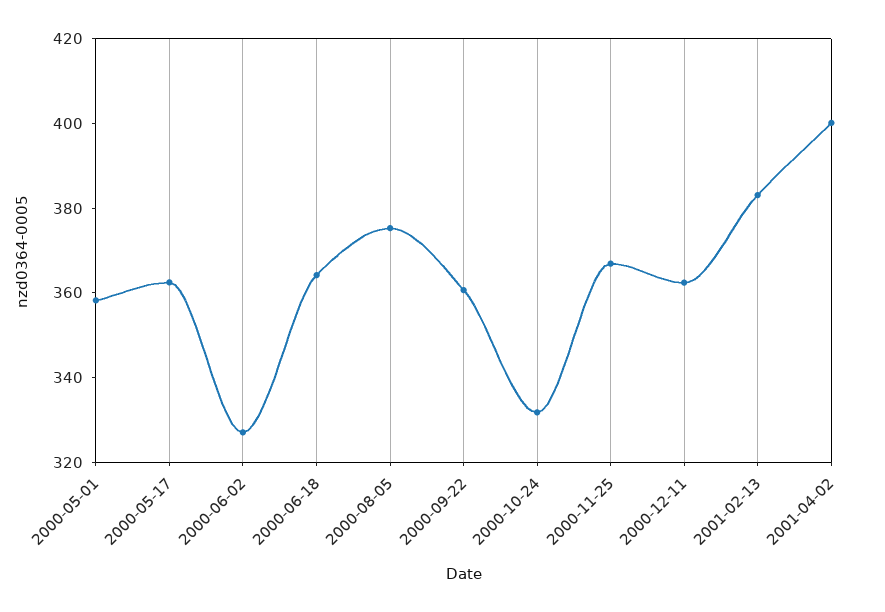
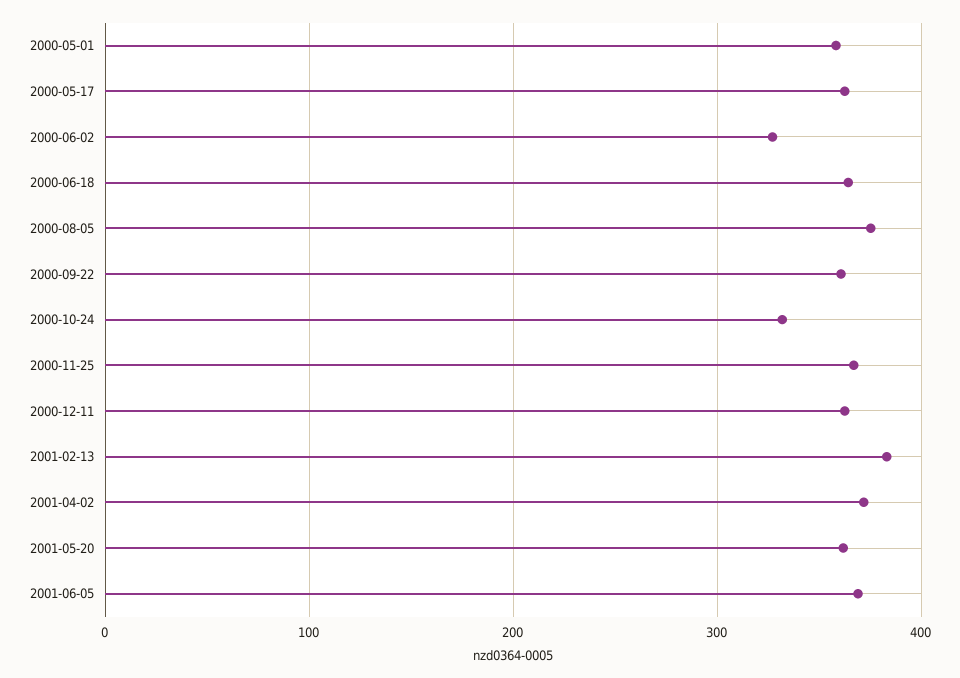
2001-04-02: 400 -> 370
2001-05-20: none -> 360
2001-06-05: none -> 370

